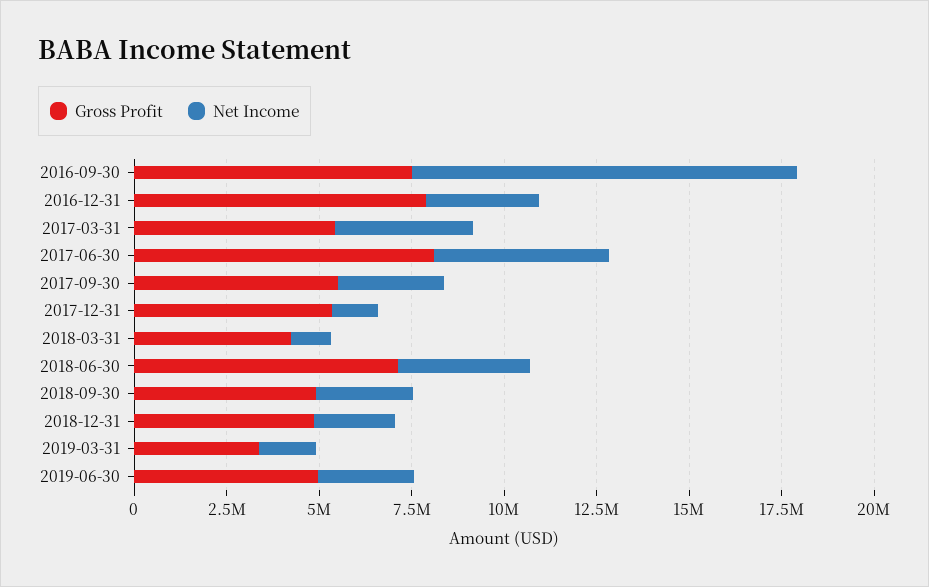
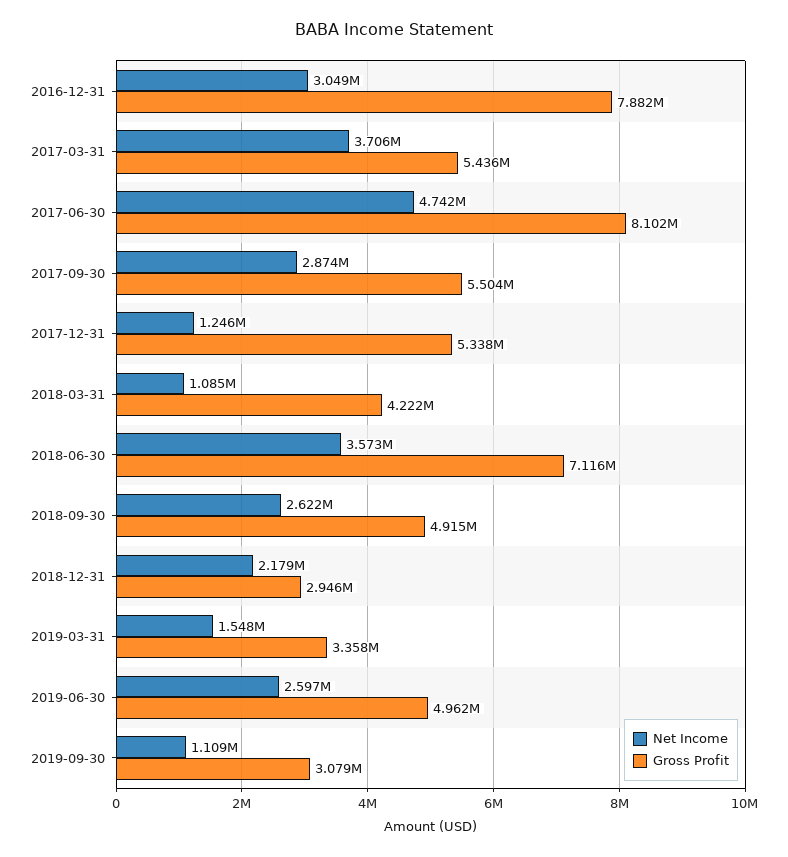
Gross Profit, 2016-09-30: 7500000 -> none
Net Income, 2016-09-30: 10500000 -> none
Gross Profit, 2018-12-31: 5000000 -> 2946000
Net Income, 2019-09-30: none -> 1109000
Gross Profit, 2019-09-30: none -> 3079000

